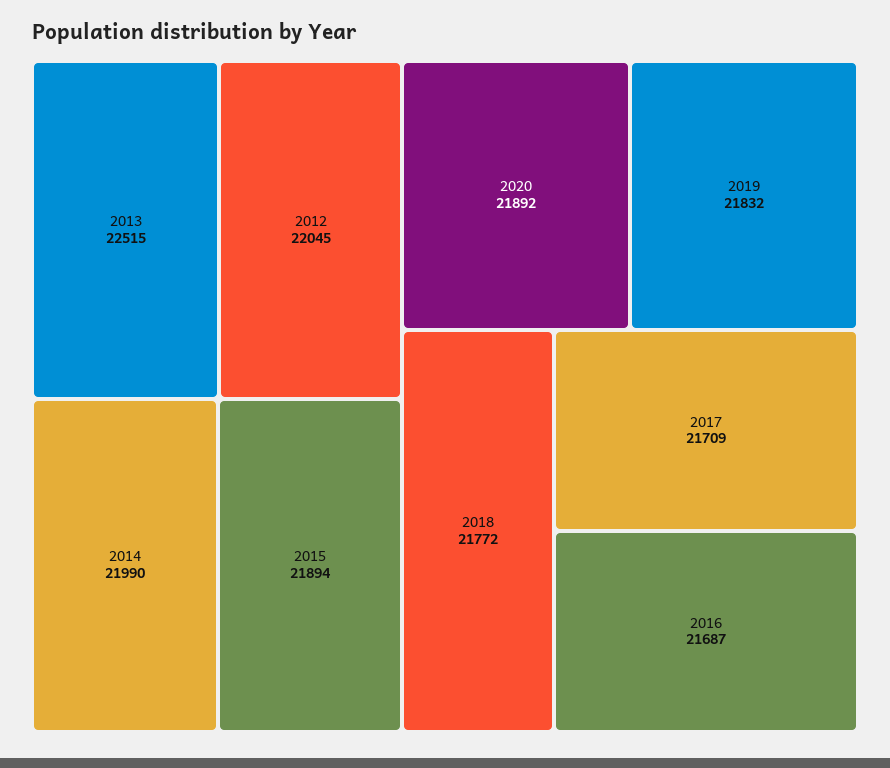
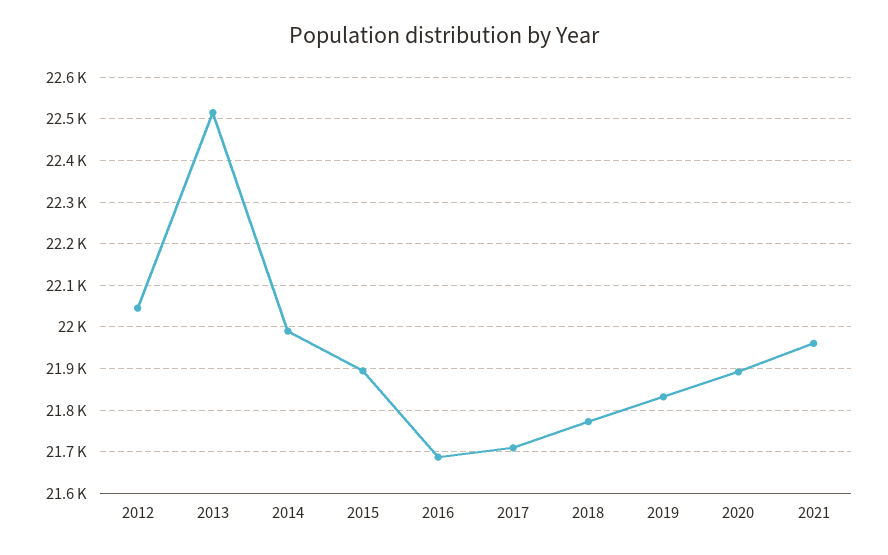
2021: none -> 21960

